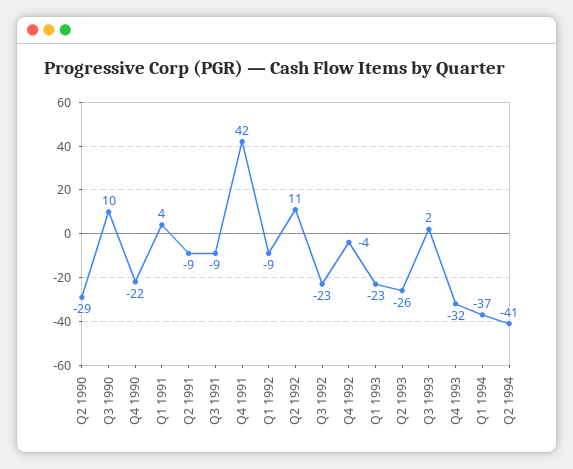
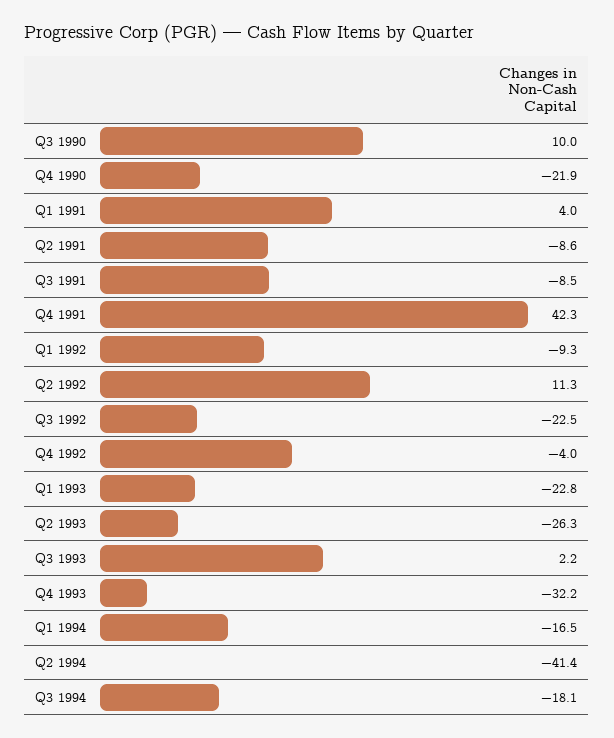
Q2 1990: -29 -> none
Q1 1994: -37 -> -16.5
Q3 1994: none -> -18.1

